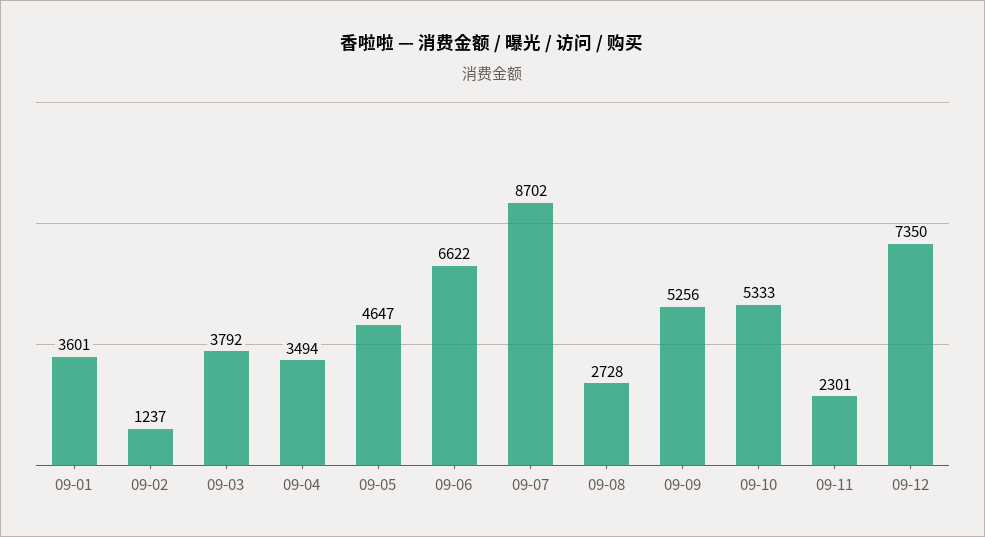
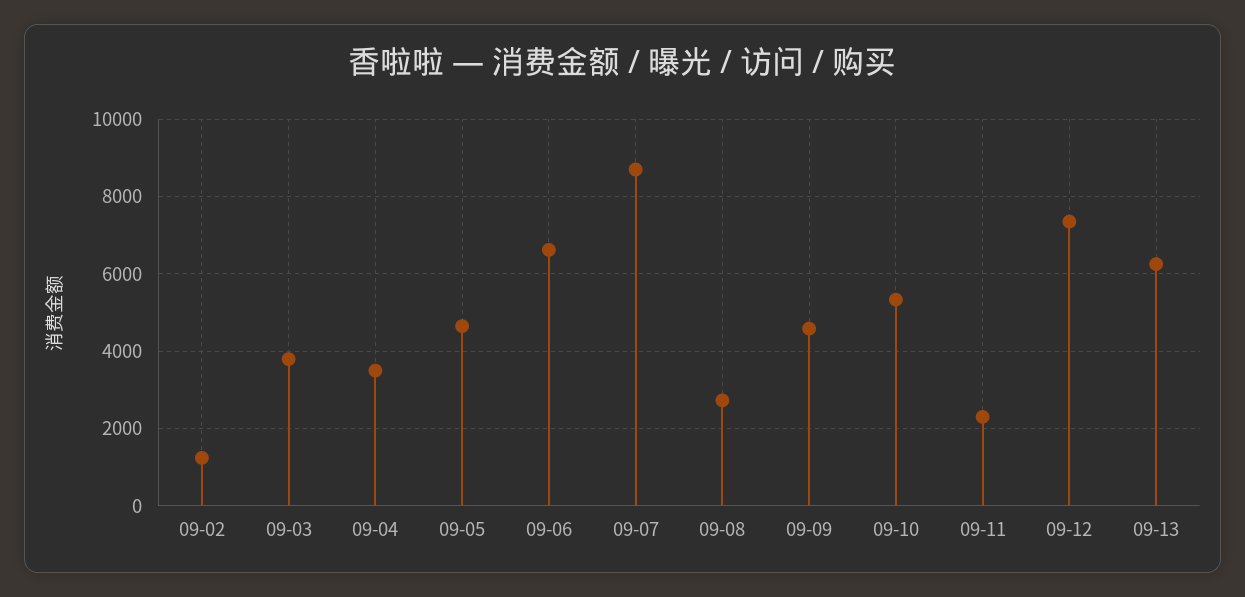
09-01: 3601 -> none
09-09: 5256 -> 4600
09-13: none -> 6200

